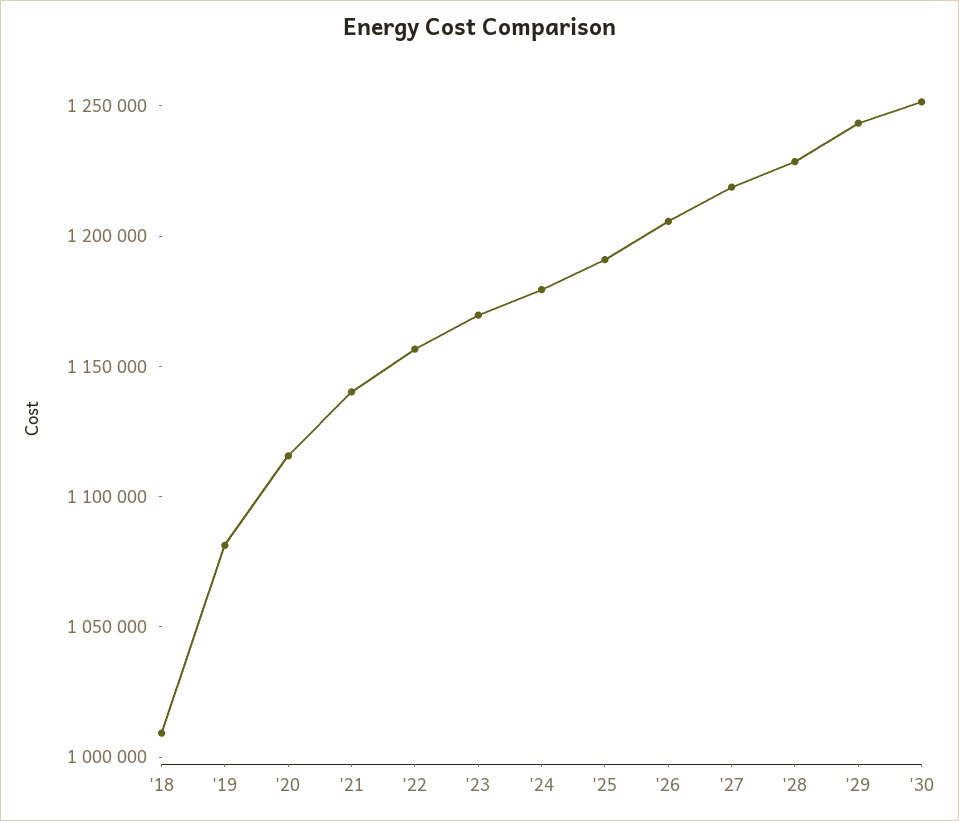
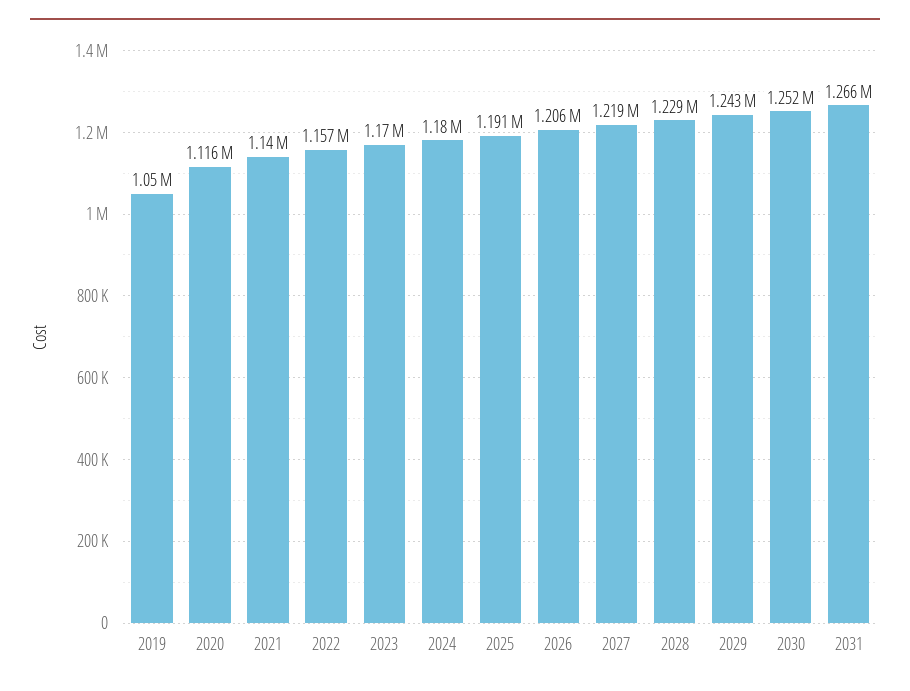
'18: 1010000 -> none
'19: 1080000 -> 1050000
2031: none -> 1266000

